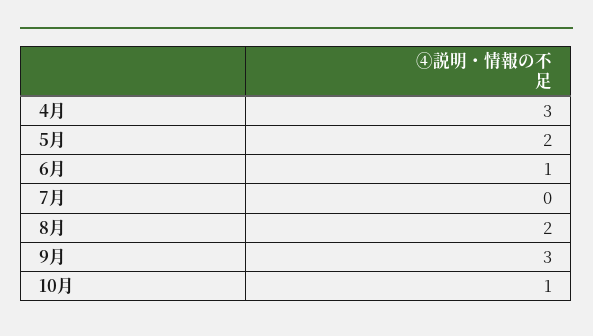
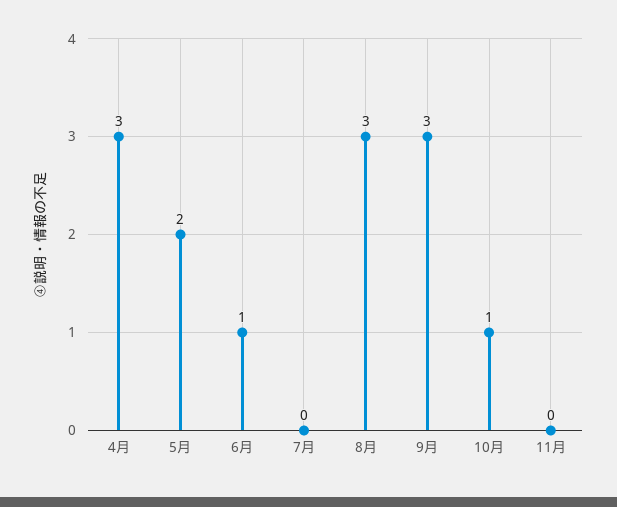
8月: 2 -> 3
11月: none -> 0

